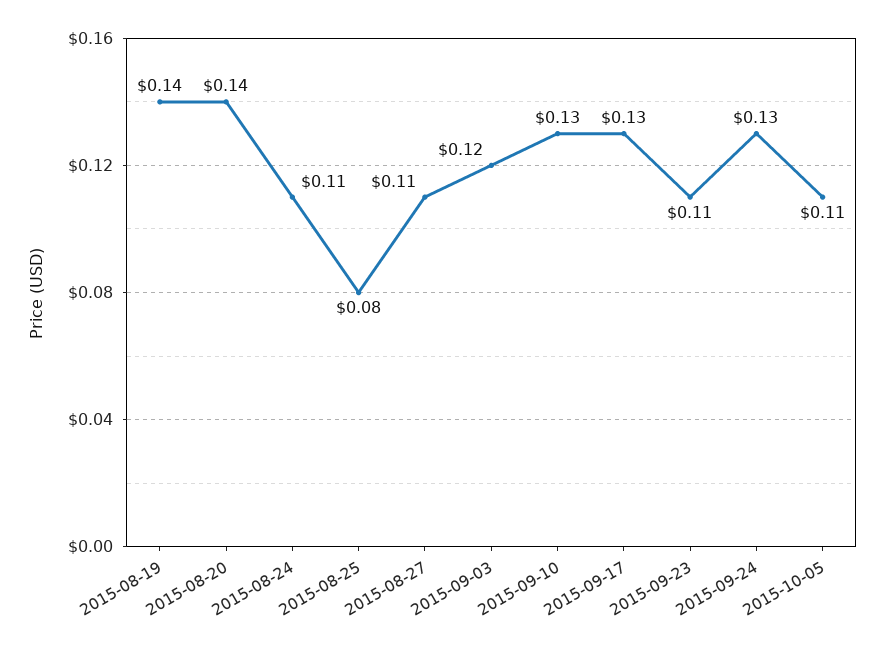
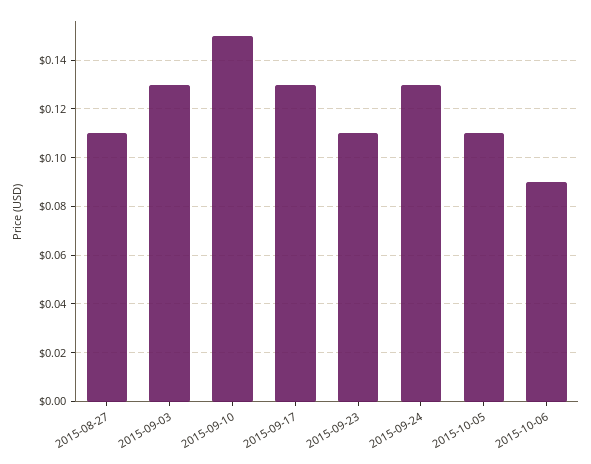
2015-08-19: 0.14 -> none
2015-08-20: 0.14 -> none
2015-08-24: 0.11 -> none
2015-08-25: 0.08 -> none
2015-09-03: 0.12 -> 0.13
2015-09-10: 0.13 -> 0.15
2015-10-06: none -> 0.09

